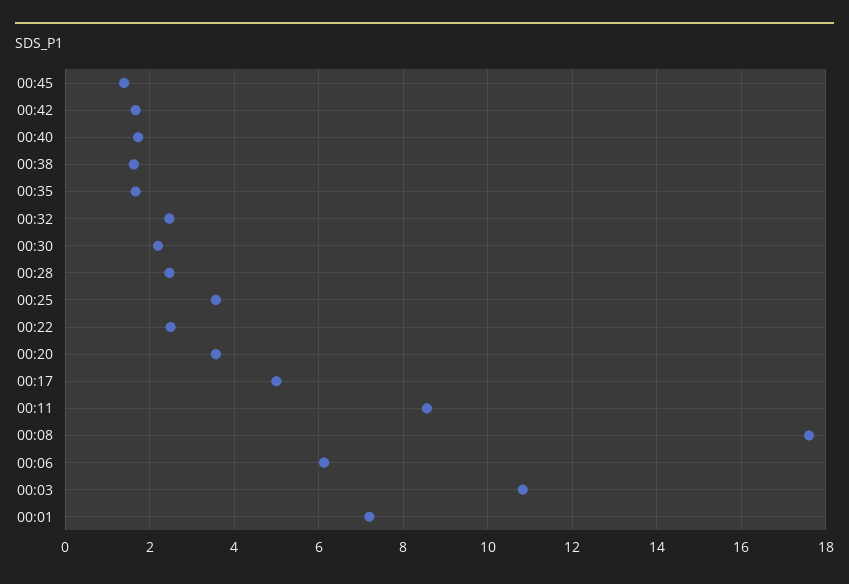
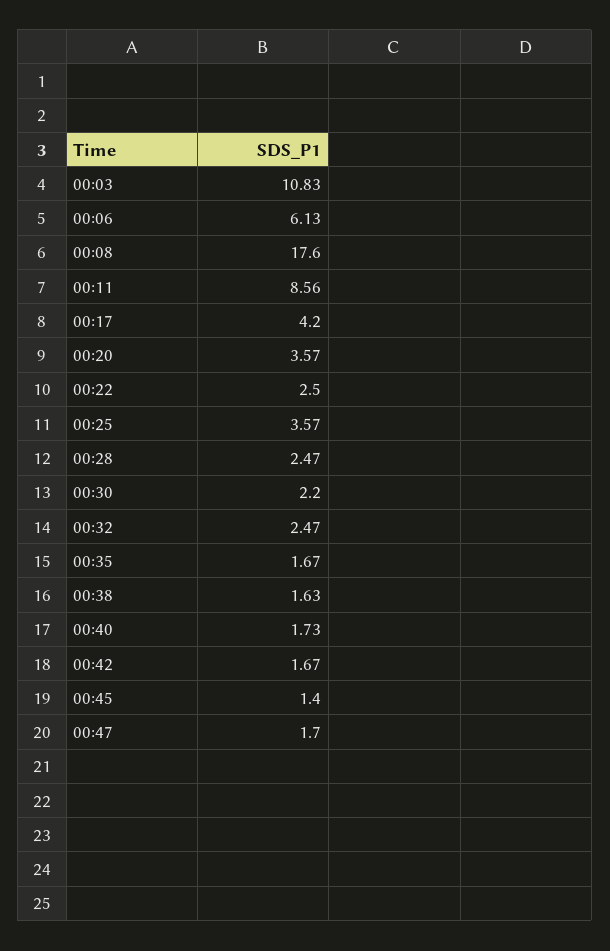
00:17: 5 -> 4.2
00:01: 7.2 -> none
00:47: none -> 1.7

